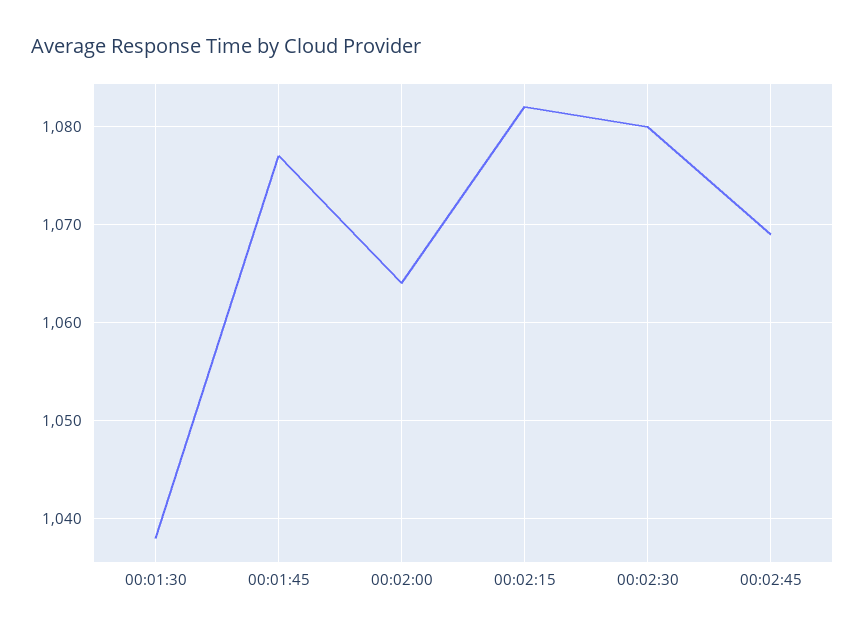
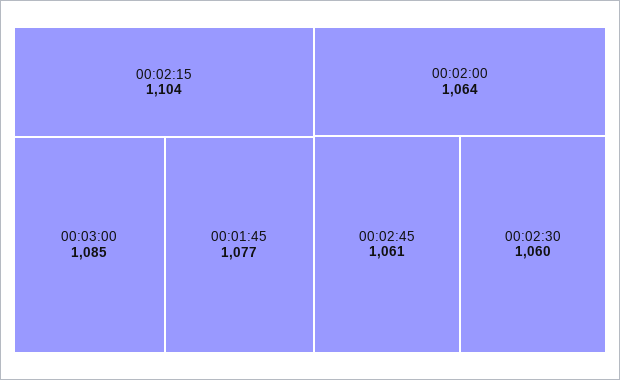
00:01:30: 1038 -> none
00:02:15: 1082 -> 1104
00:02:30: 1080 -> 1060
00:02:45: 1069 -> 1061
00:03:00: none -> 1085

